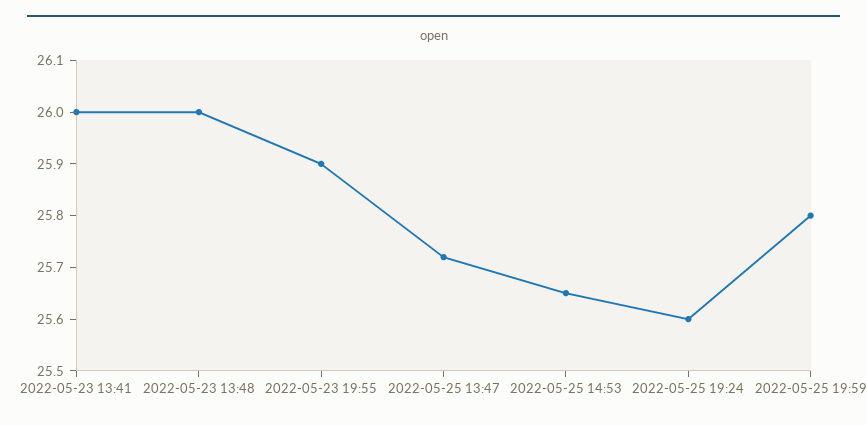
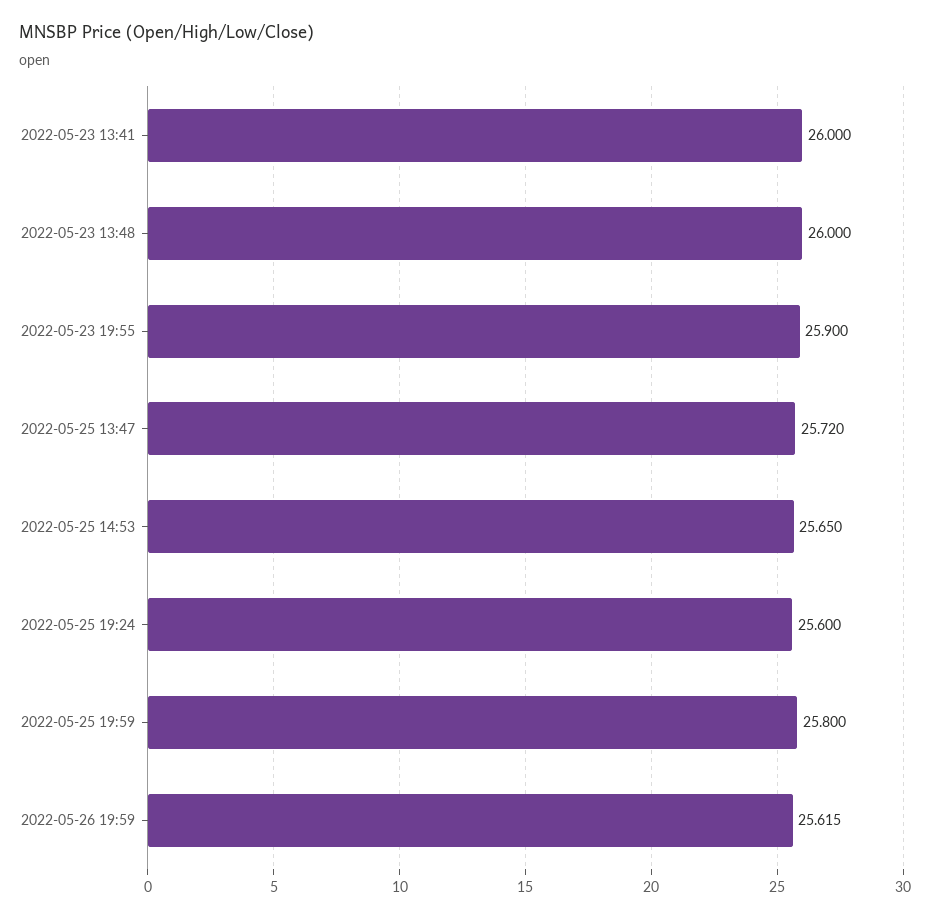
2022-05-26 19:59: none -> 25.615

